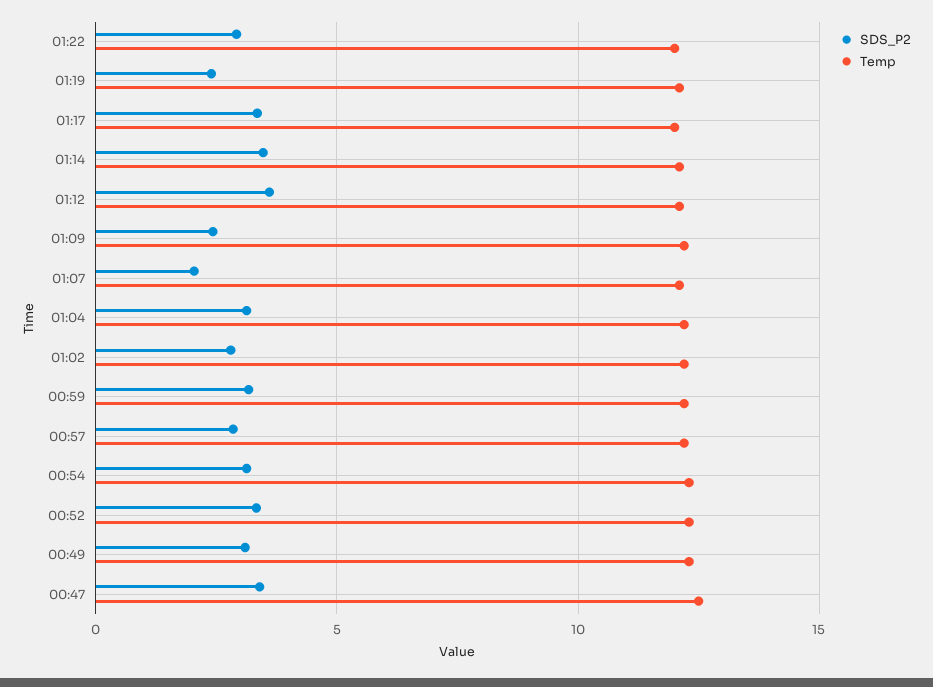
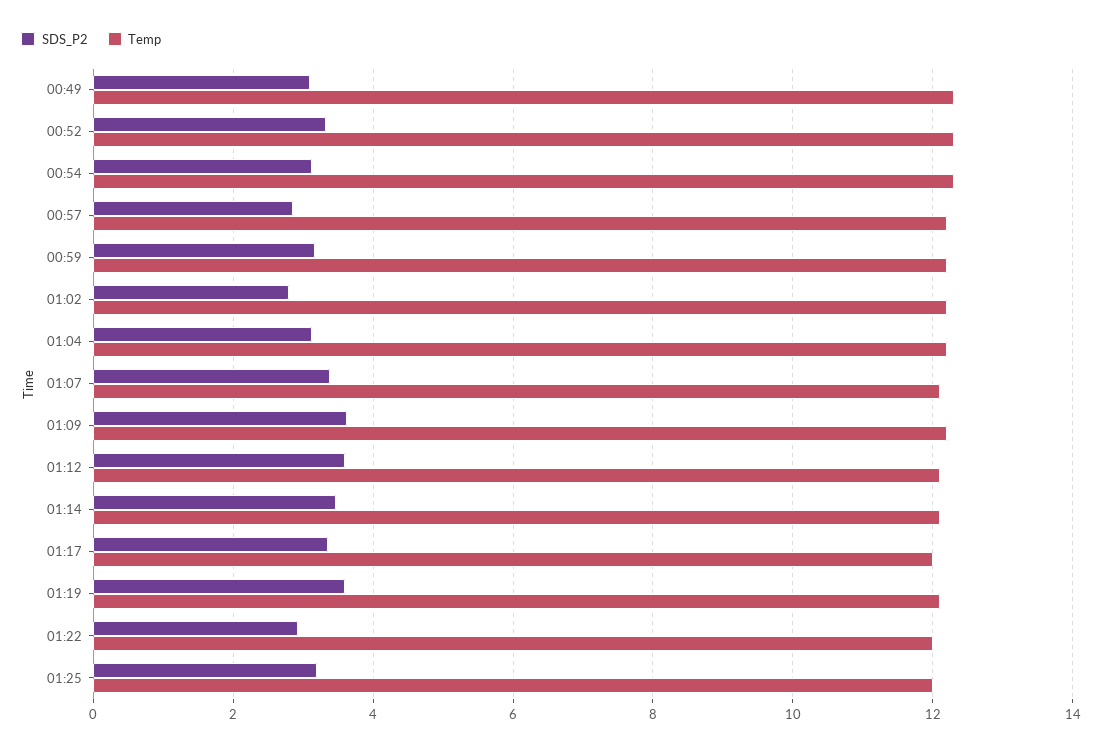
SDS_P2, 01:19: 2.5 -> 3.6
SDS_P2, 01:09: 2.5 -> 3.6
SDS_P2, 01:07: 2 -> 3.4
SDS_P2, 00:47: 3.5 -> none
Temp, 00:47: 12.5 -> none
SDS_P2, 01:25: none -> 3.2
Temp, 01:25: none -> 12

